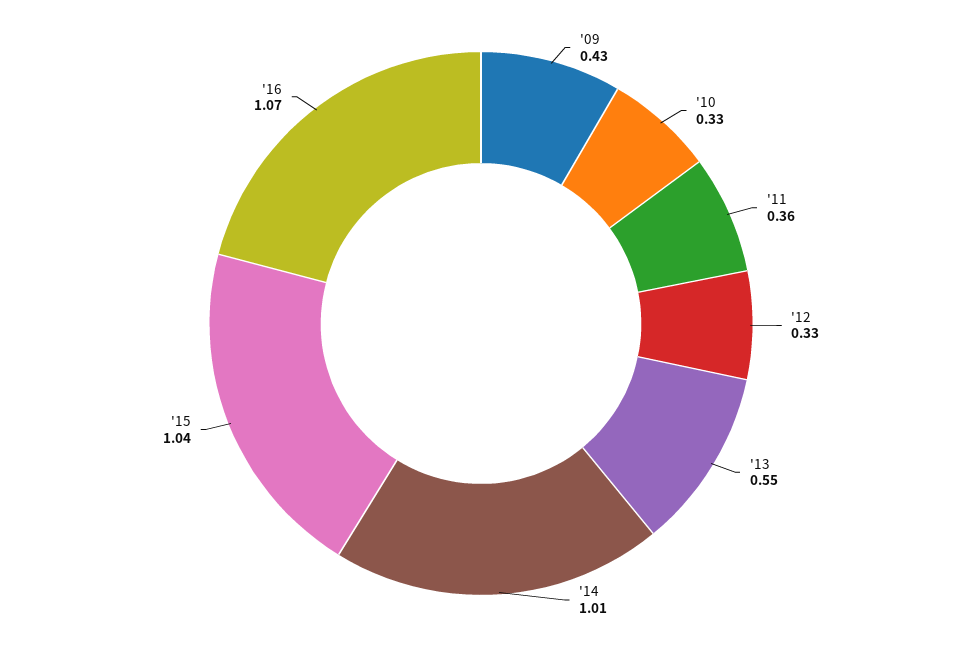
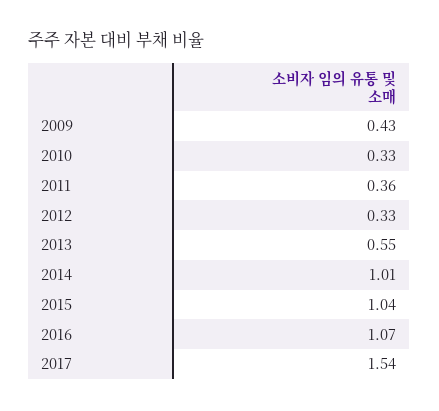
2017: none -> 1.54

